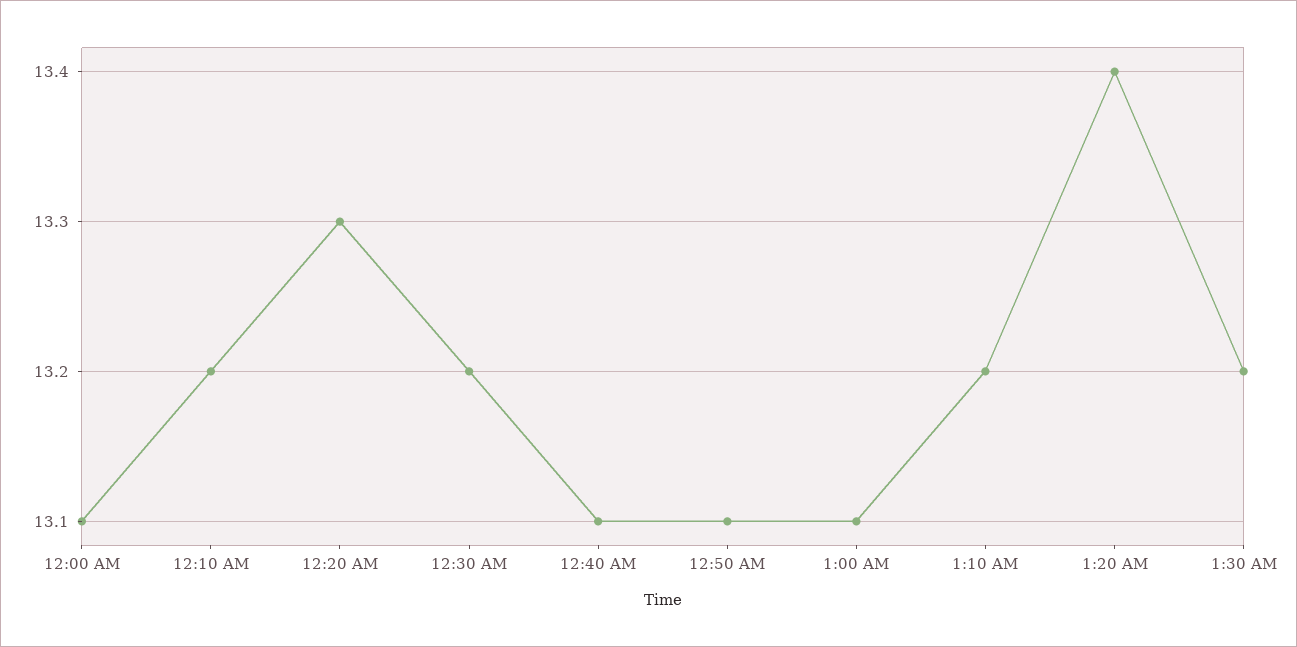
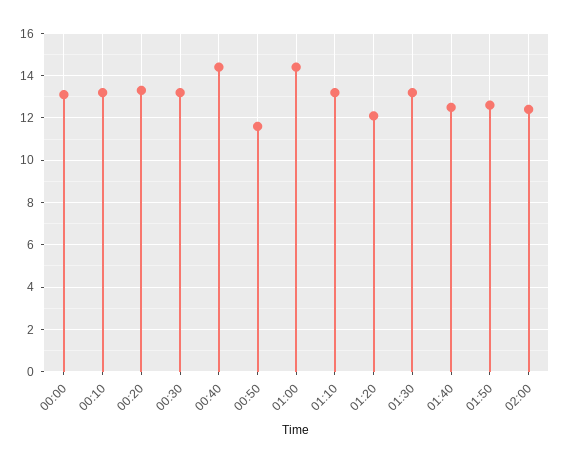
12:40 AM: 13.1 -> 14.5
12:50 AM: 13.1 -> 11.5
1:00 AM: 13.1 -> 14.5
1:20 AM: 13.4 -> 12
01:40: none -> 12.5
01:50: none -> 12.5
02:00: none -> 12.5

